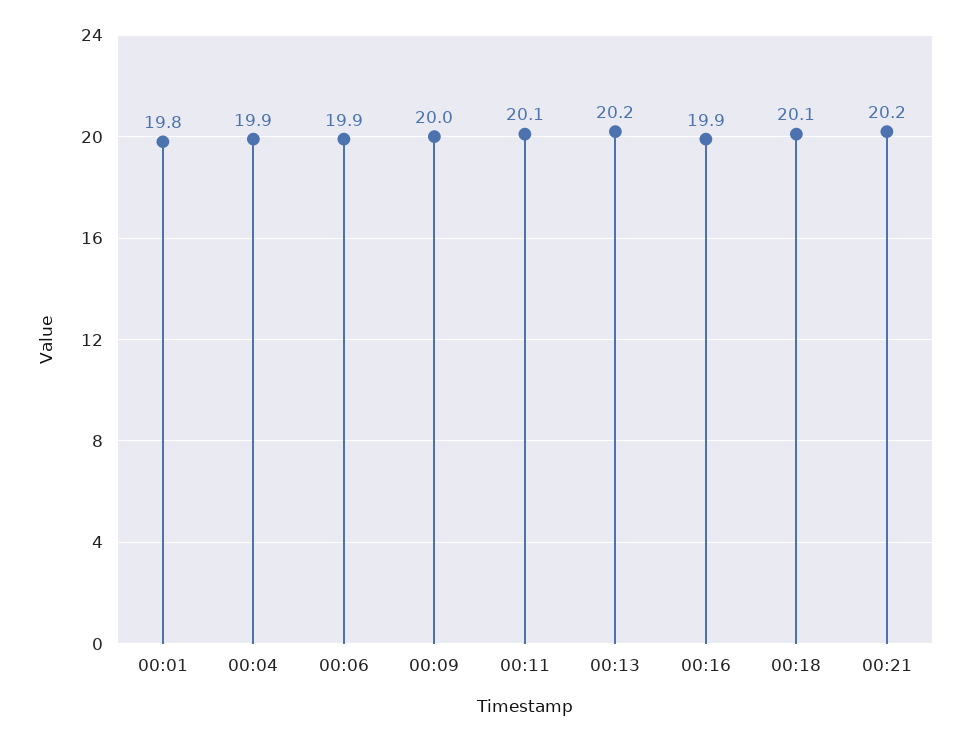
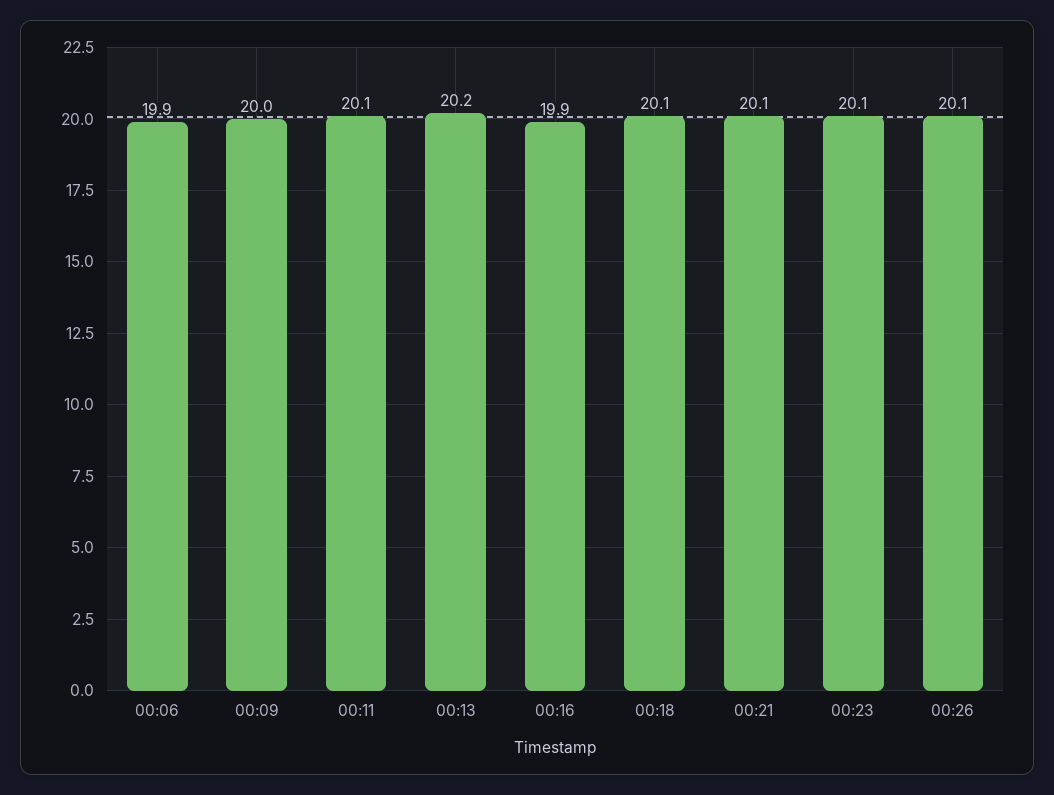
00:01: 19.8 -> none
00:04: 19.9 -> none
00:21: 20.2 -> 20.1
00:23: none -> 20.1
00:26: none -> 20.1

